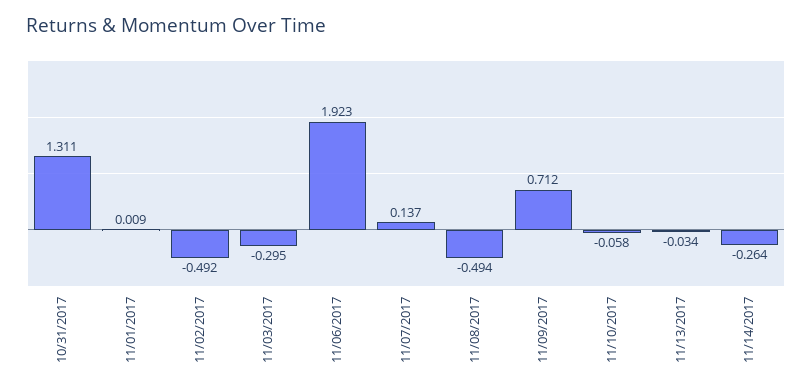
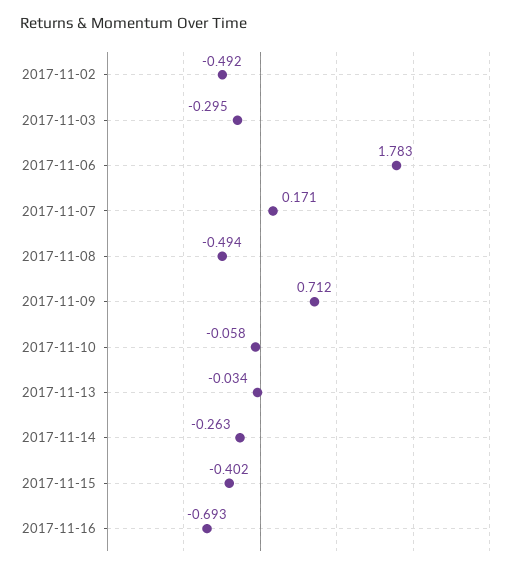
10/31/2017: 1.311 -> none
11/01/2017: 0.009 -> none
11/06/2017: 1.923 -> 1.783
11/07/2017: 0.137 -> 0.171
11/14/2017: -0.264 -> -0.263
2017-11-15: none -> -0.402
2017-11-16: none -> -0.693

